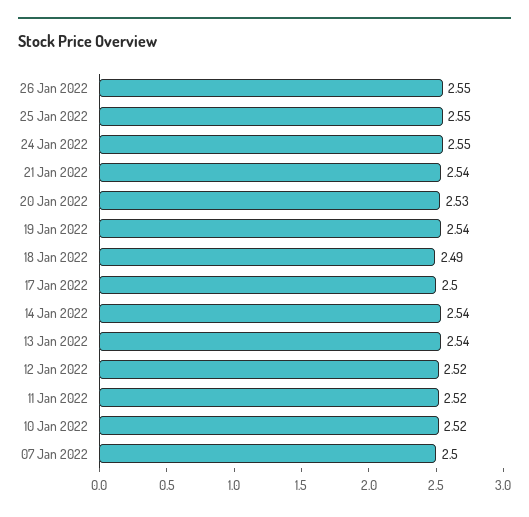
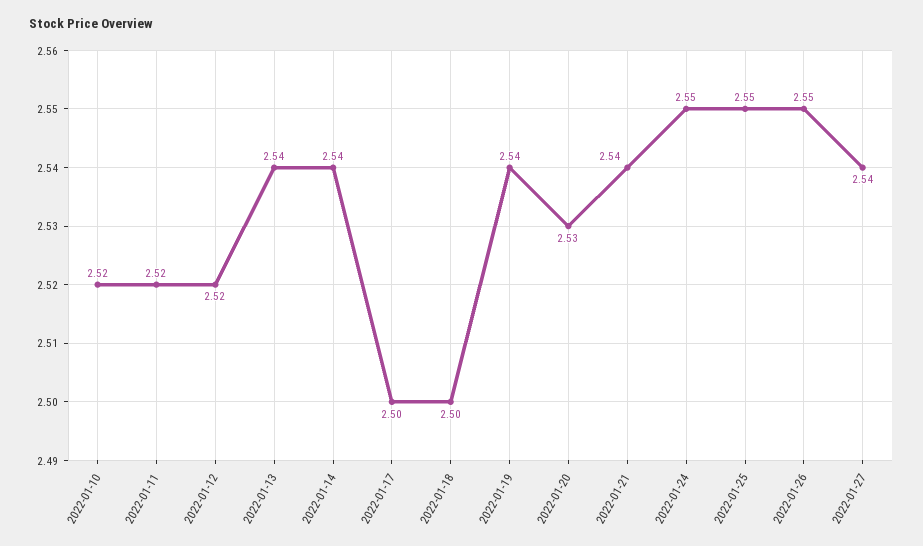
18 Jan 2022: 2.49 -> 2.5
07 Jan 2022: 2.5 -> none
2022-01-27: none -> 2.54

